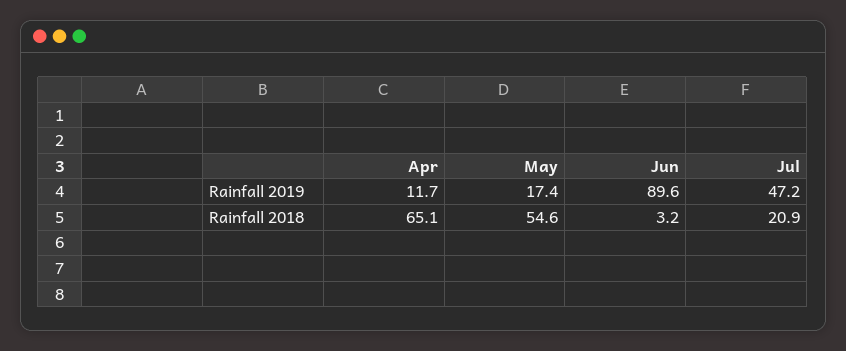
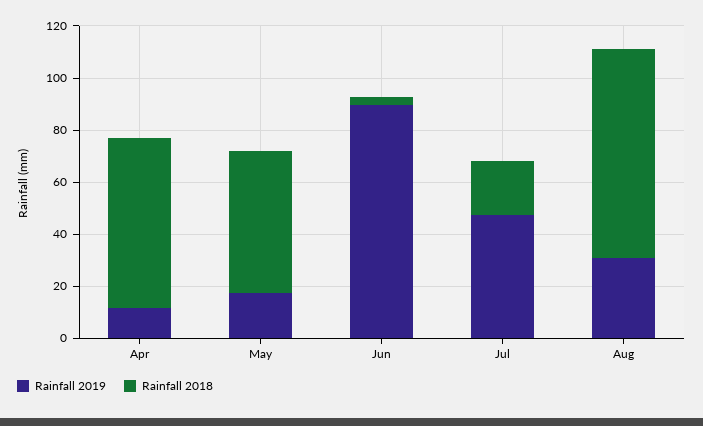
Rainfall 2019, Aug: none -> 30
Rainfall 2018, Aug: none -> 80

